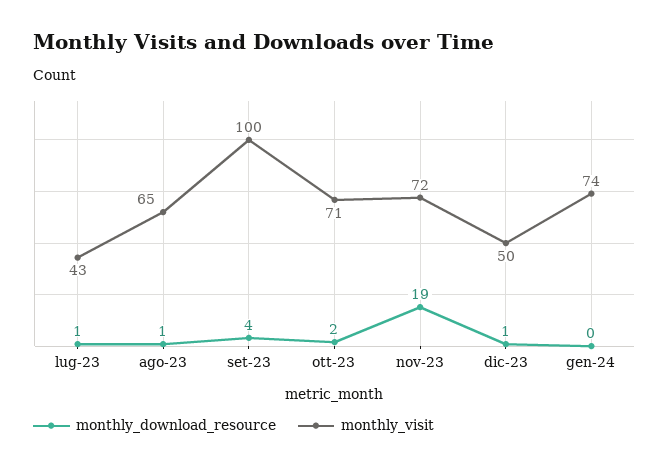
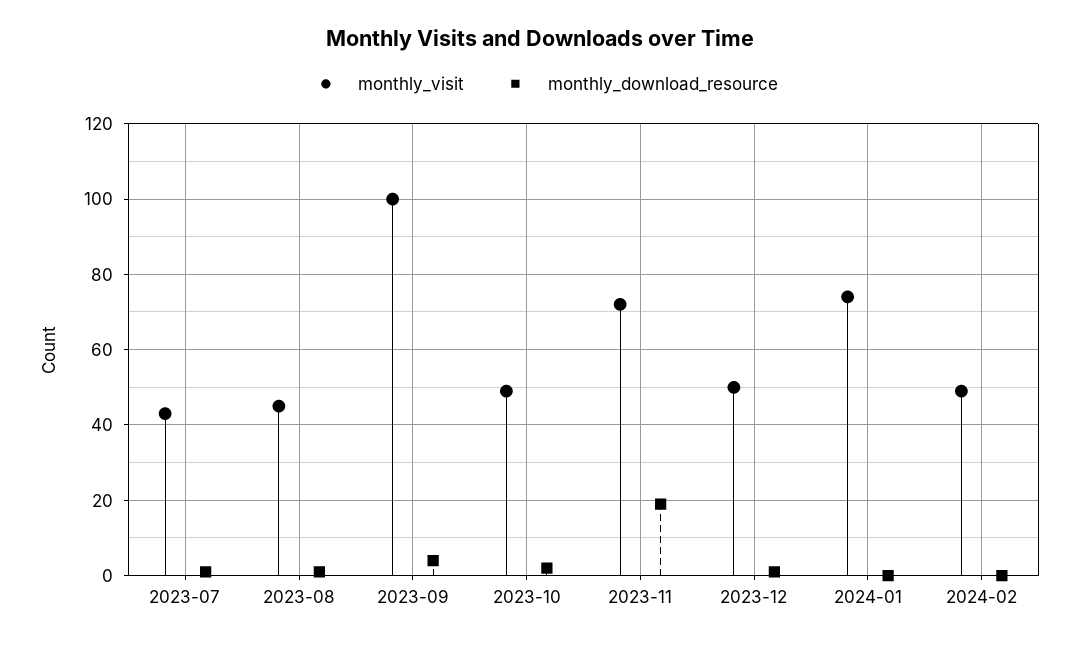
monthly_visit, ago-23: 65 -> 45
monthly_visit, ott-23: 71 -> 50
monthly_visit, 2024-02: none -> 50
monthly_download_resource, 2024-02: none -> 0

